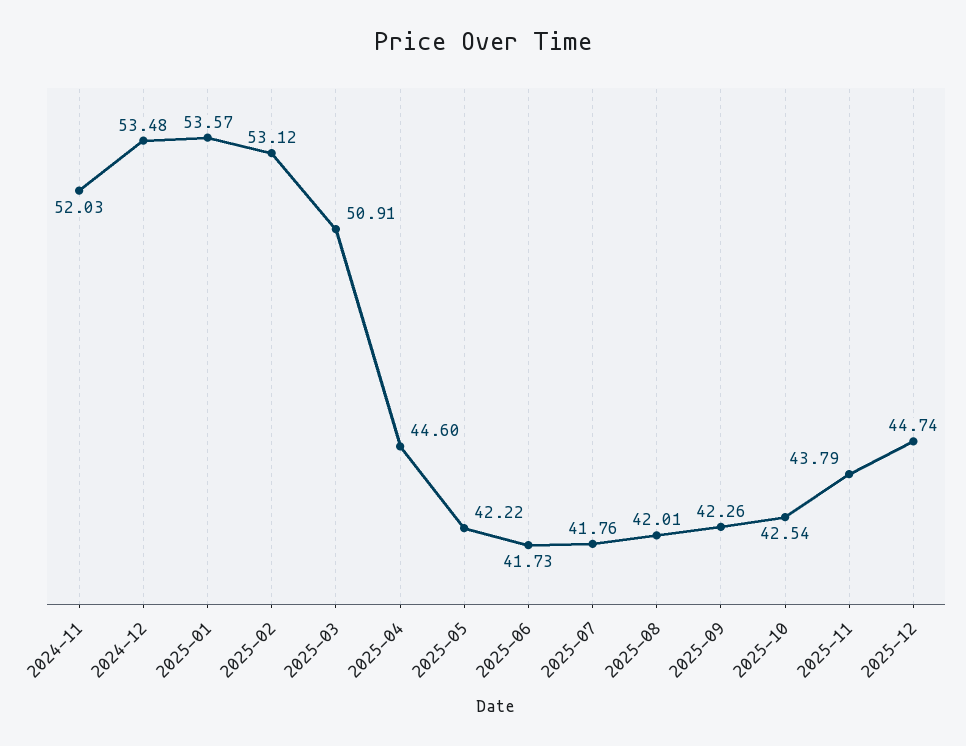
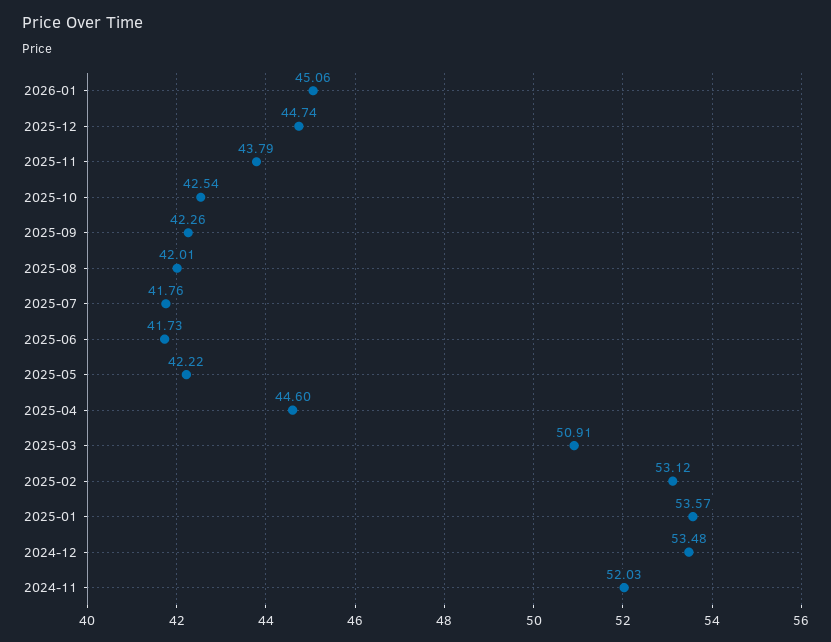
2026-01: none -> 45.06

